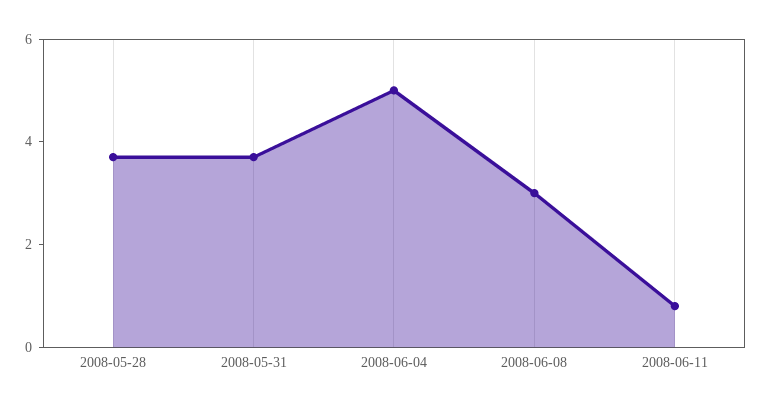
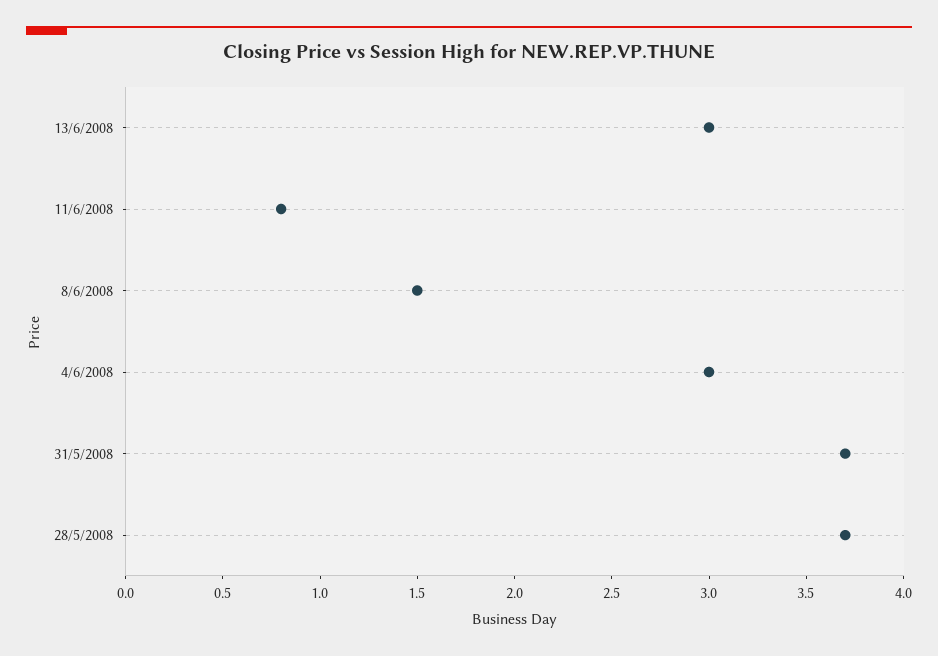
2008-06-04: 5 -> 3
2008-06-08: 3 -> 1.5
13/6/2008: none -> 3

